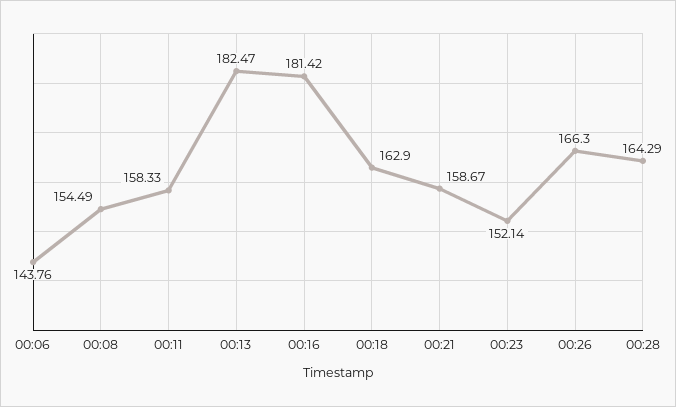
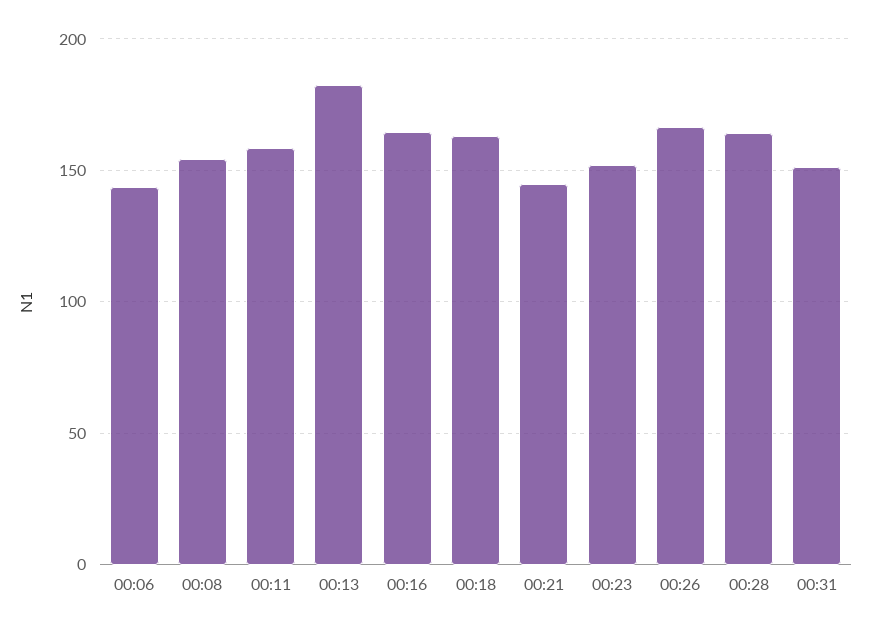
00:16: 181.42 -> 165
00:21: 158.67 -> 145
00:31: none -> 150

